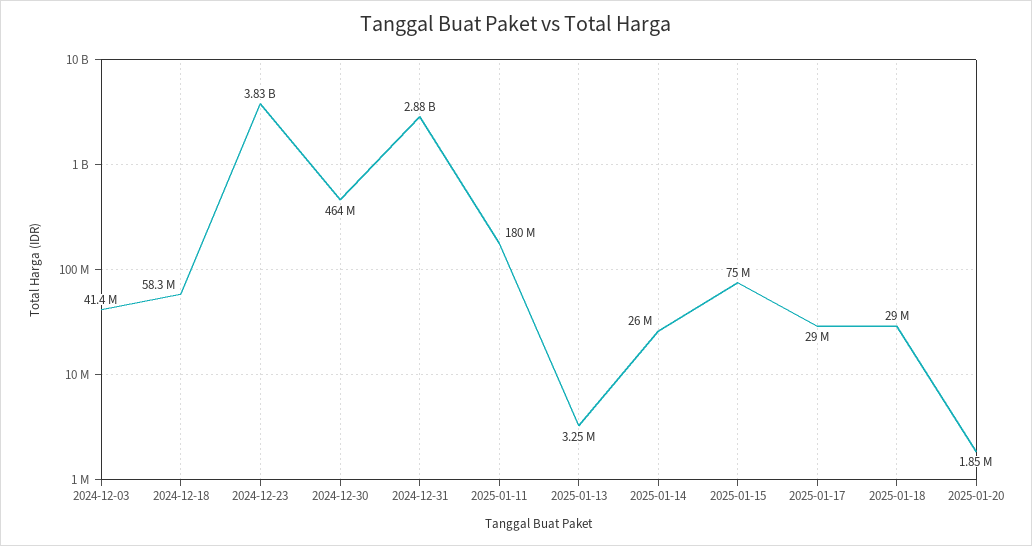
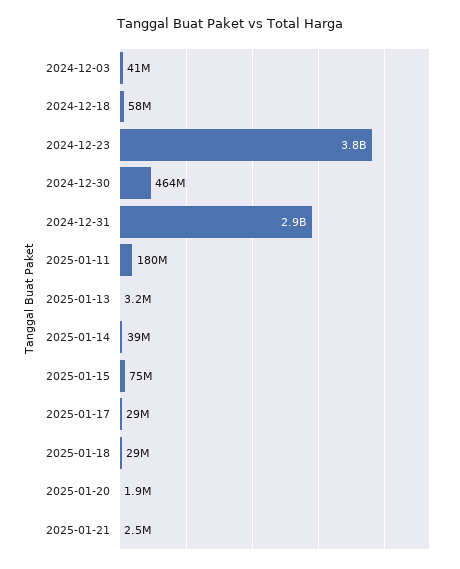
2025-01-14: 26000000 -> 39000000
2025-01-21: none -> 2500000

